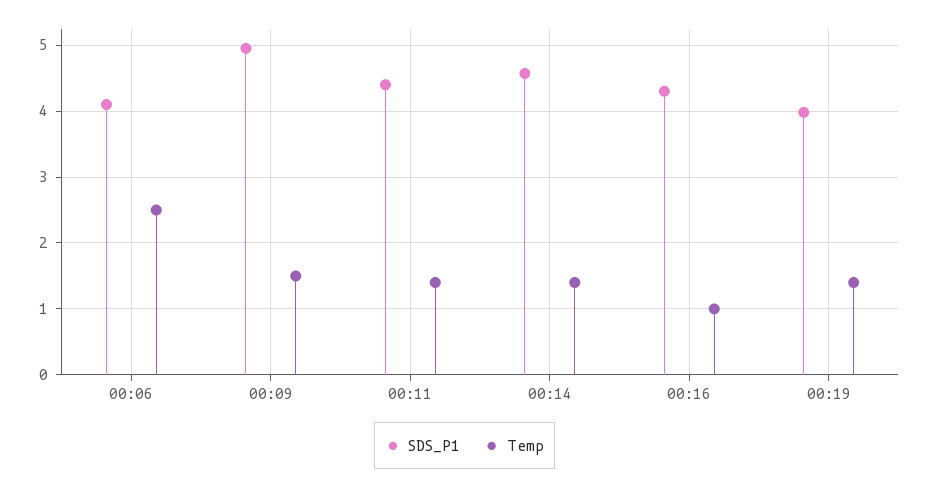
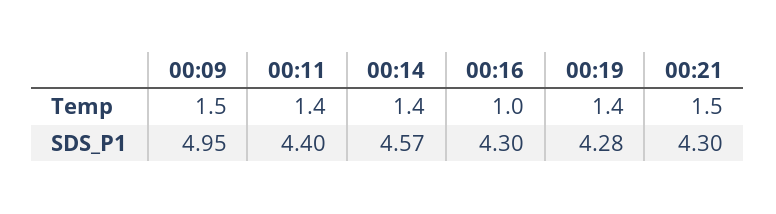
SDS_P1, 00:06: 4.1 -> none
Temp, 00:06: 2.5 -> none
SDS_P1, 00:19: 4 -> 4.28
Temp, 00:21: none -> 1.5
SDS_P1, 00:21: none -> 4.3

